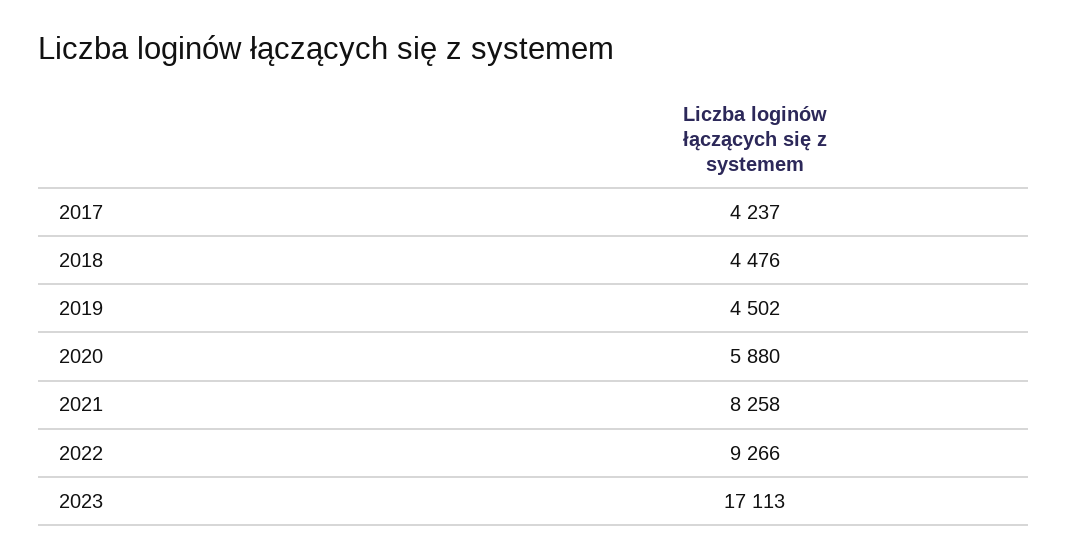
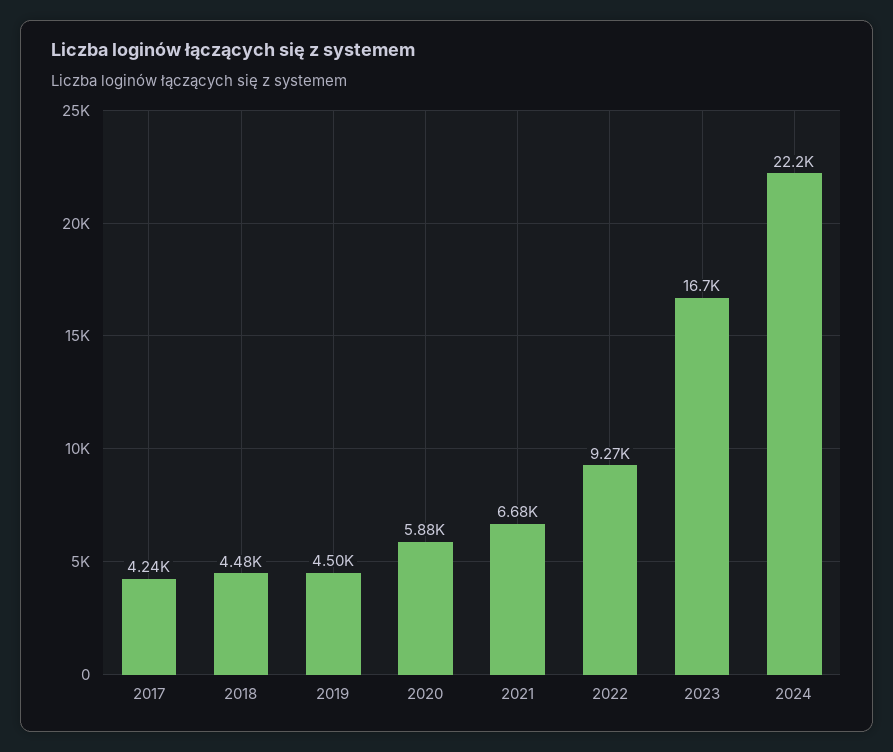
2021: 8258 -> 6680
2023: 17113 -> 16700
2024: none -> 22200

